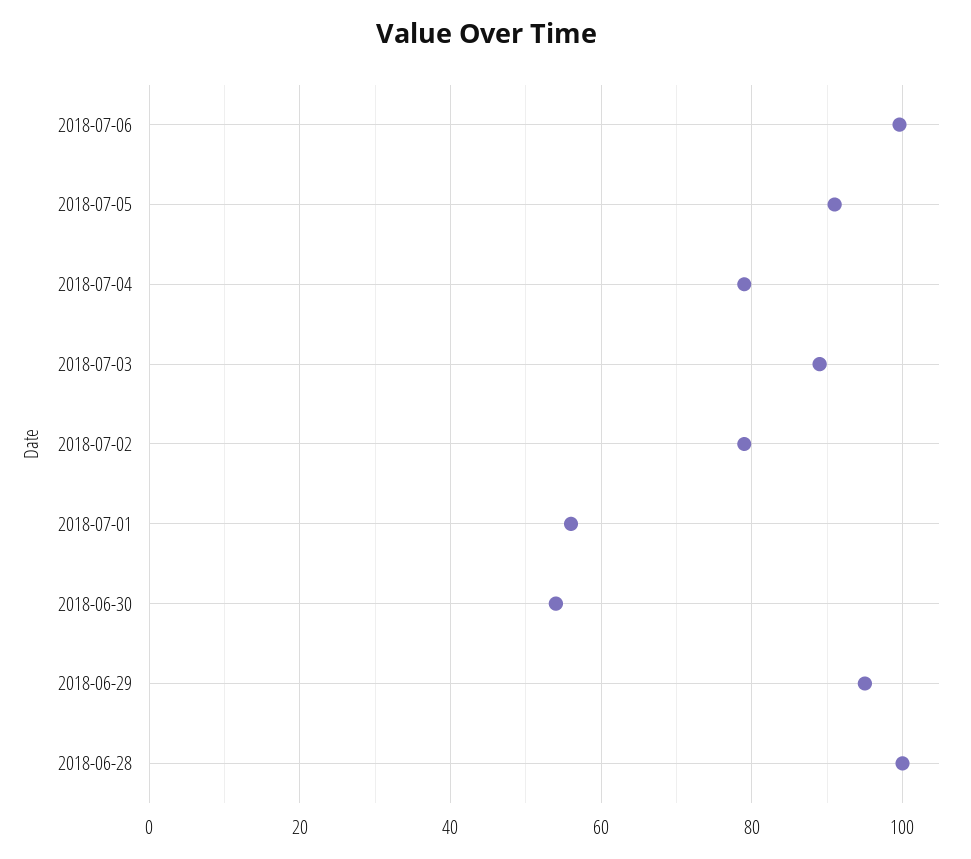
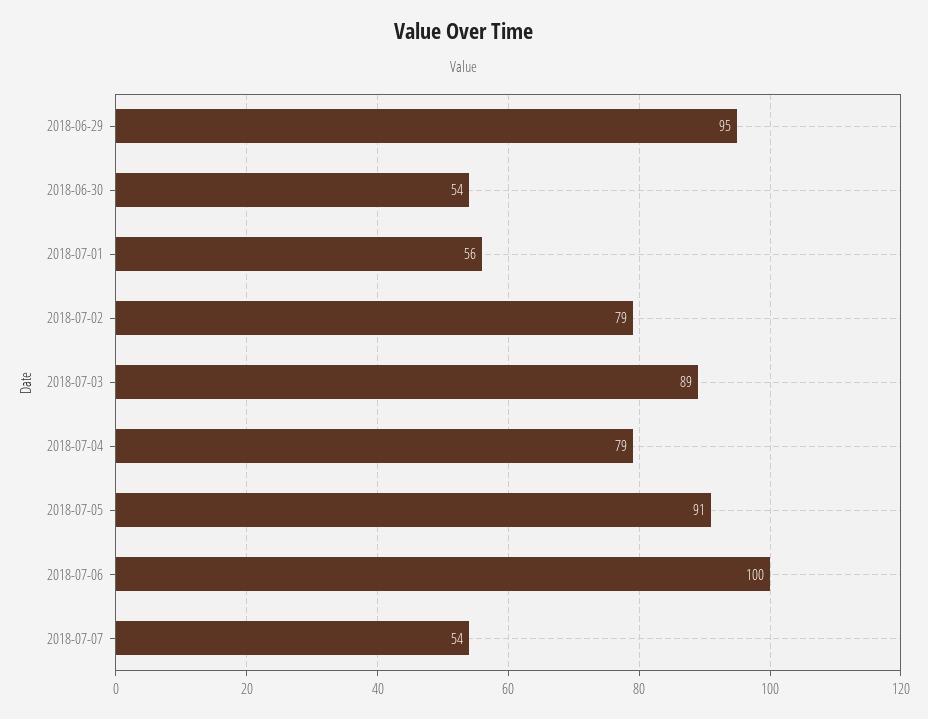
2018-06-28: 100 -> none
2018-07-07: none -> 54

